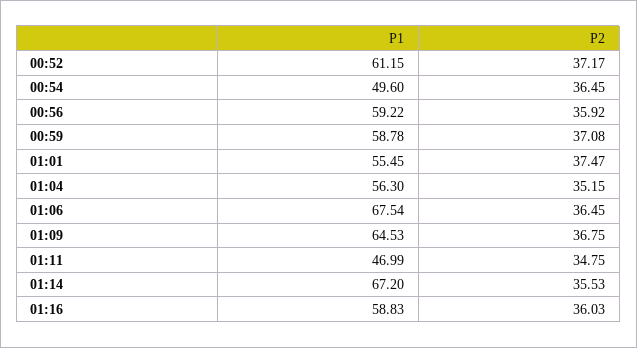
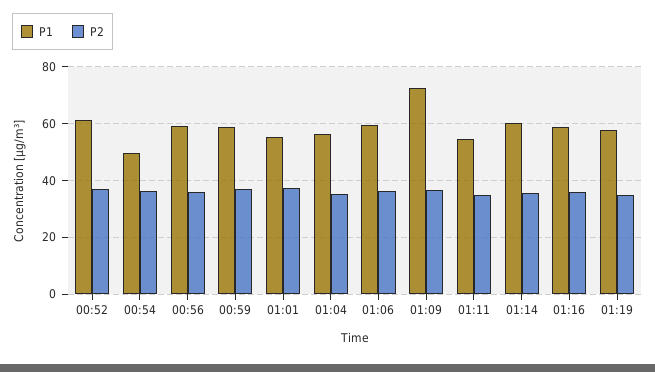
P1, 01:06: 67.54 -> 60
P1, 01:09: 64.53 -> 72.5
P1, 01:11: 46.99 -> 55
P1, 01:14: 67.2 -> 60
P1, 01:19: none -> 57.5
P2, 01:19: none -> 35

